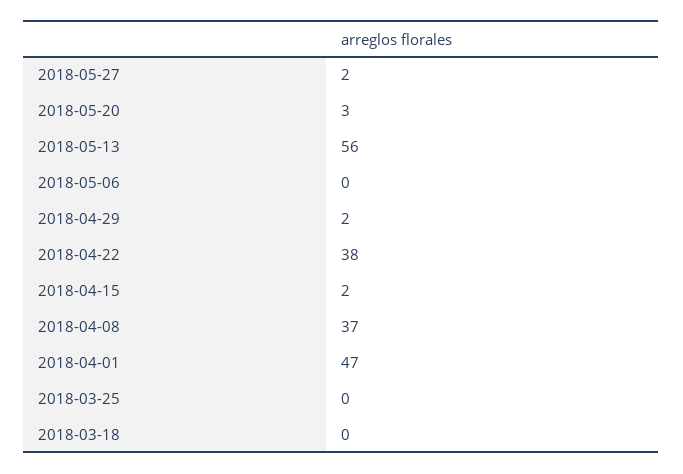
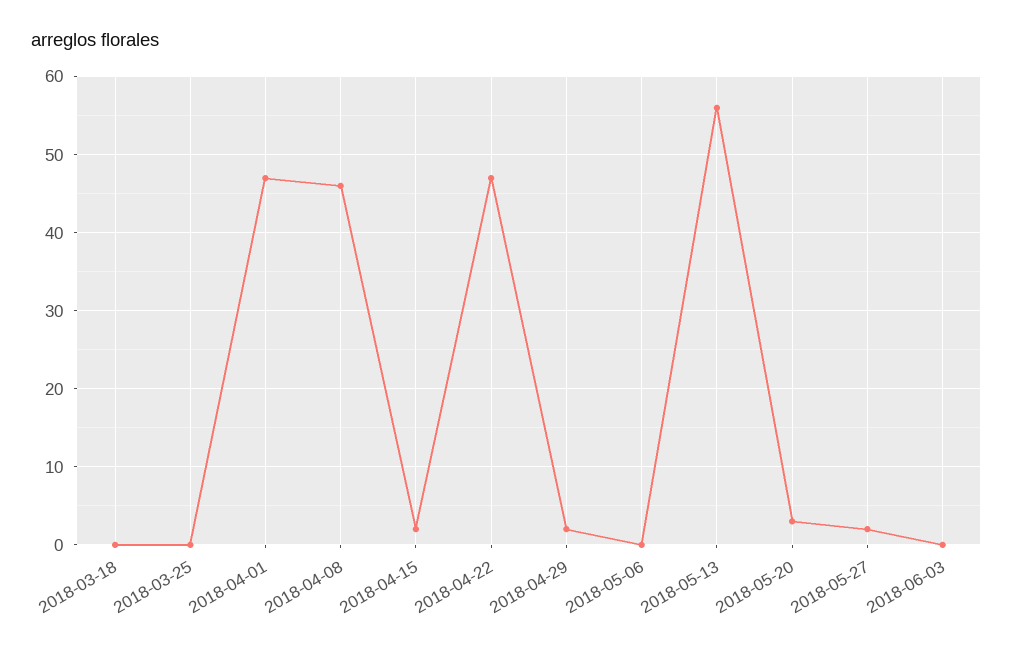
2018-04-22: 38 -> 47
2018-04-08: 37 -> 46
2018-06-03: none -> 0

